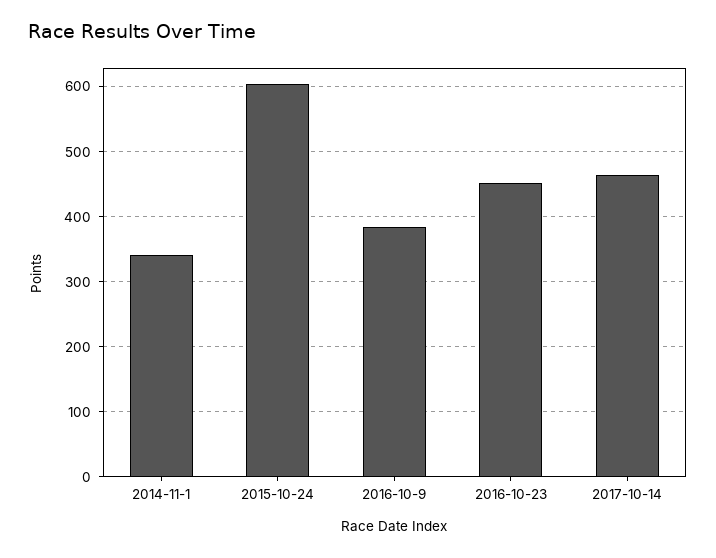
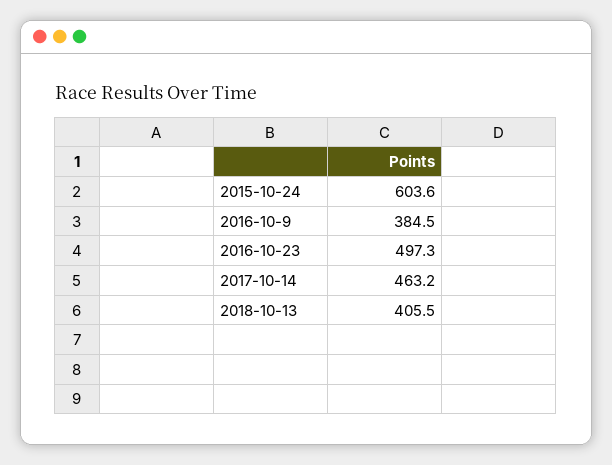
2014-11-1: 340 -> none
2016-10-23: 450 -> 497.3
2018-10-13: none -> 405.5

